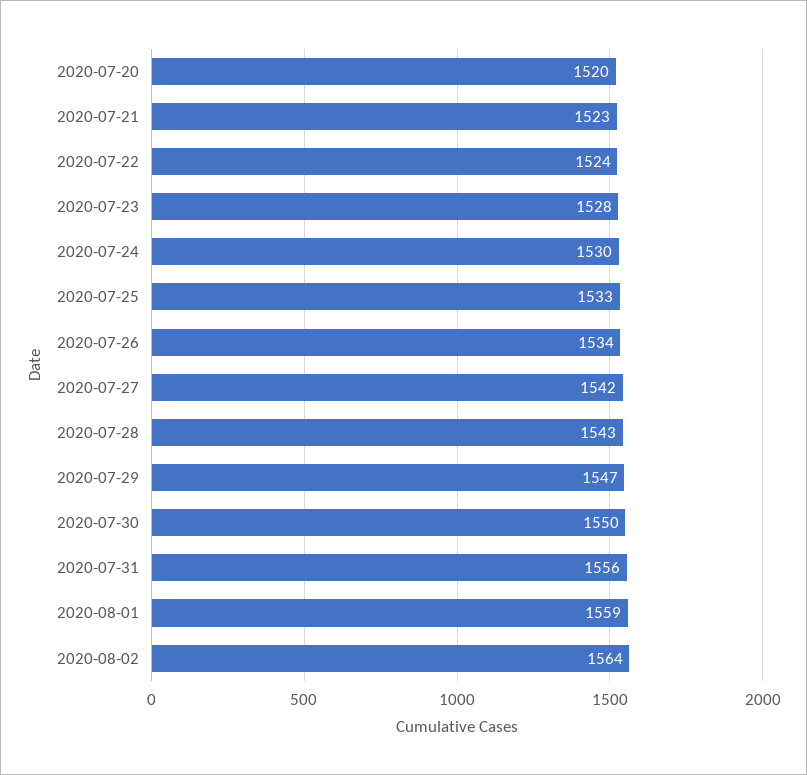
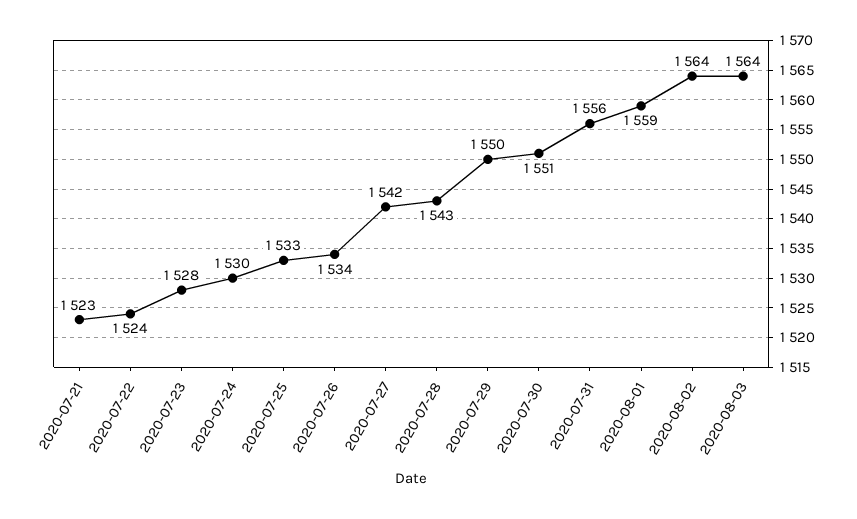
2020-07-20: 1520 -> none
2020-07-29: 1547 -> 1550
2020-07-30: 1550 -> 1551
2020-08-03: none -> 1564

